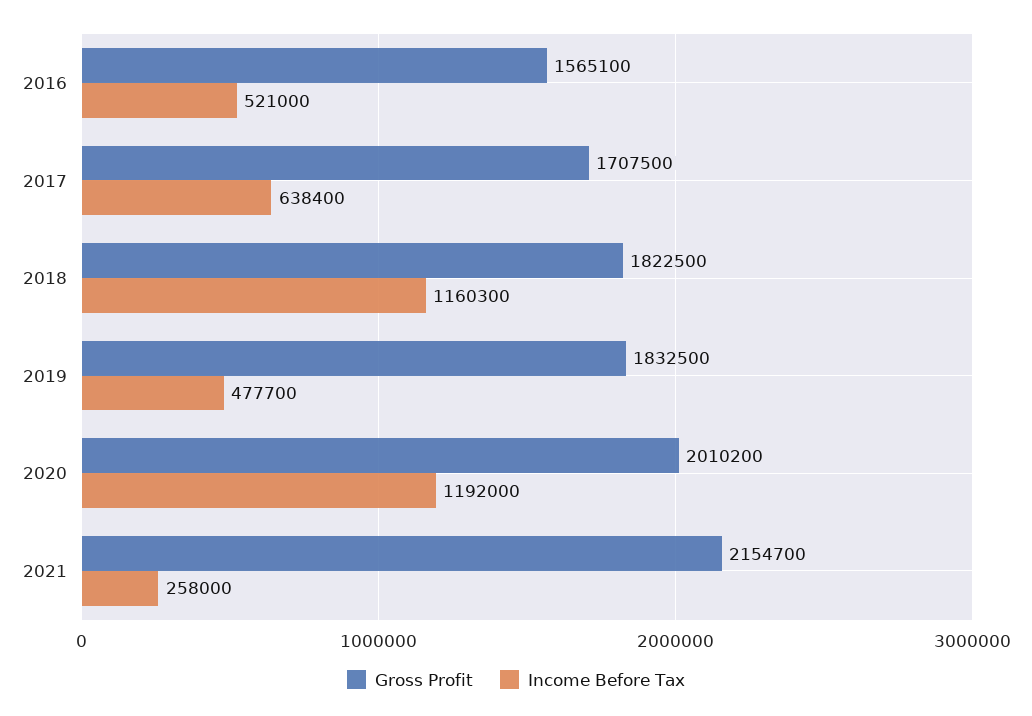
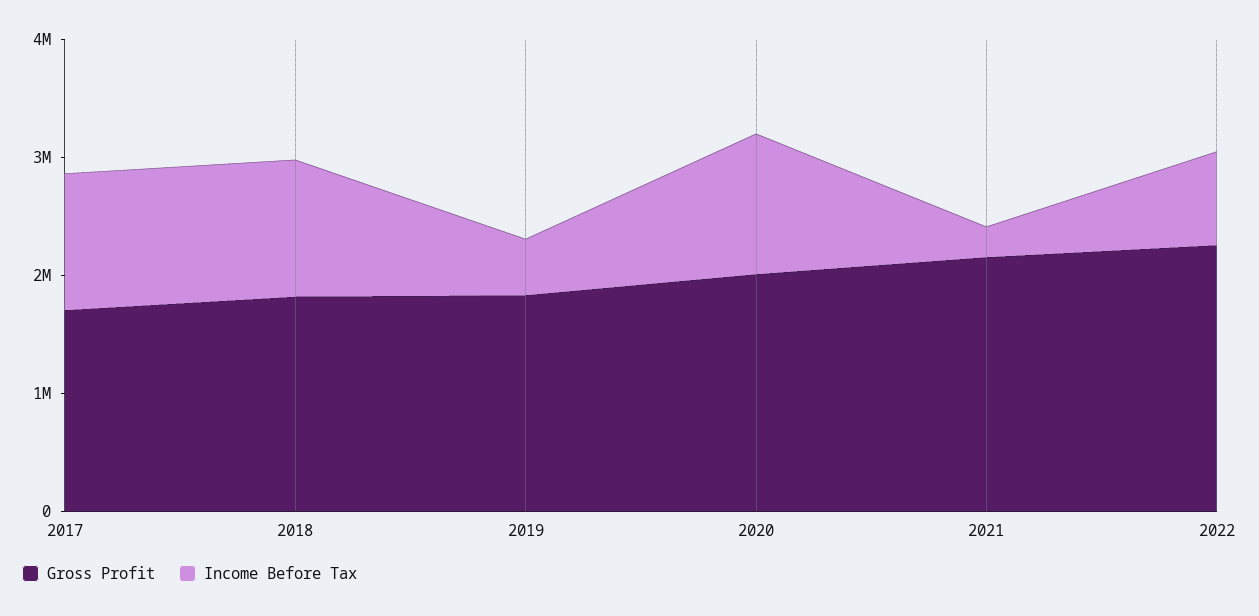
Gross Profit, 2016: 1565100 -> none
Income Before Tax, 2016: 521000 -> none
Income Before Tax, 2017: 638400 -> 1200000
Gross Profit, 2022: none -> 2200000
Income Before Tax, 2022: none -> 800000

